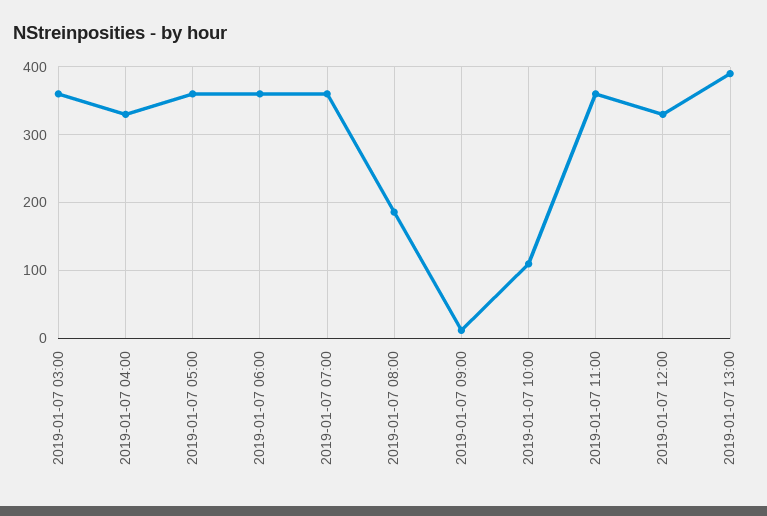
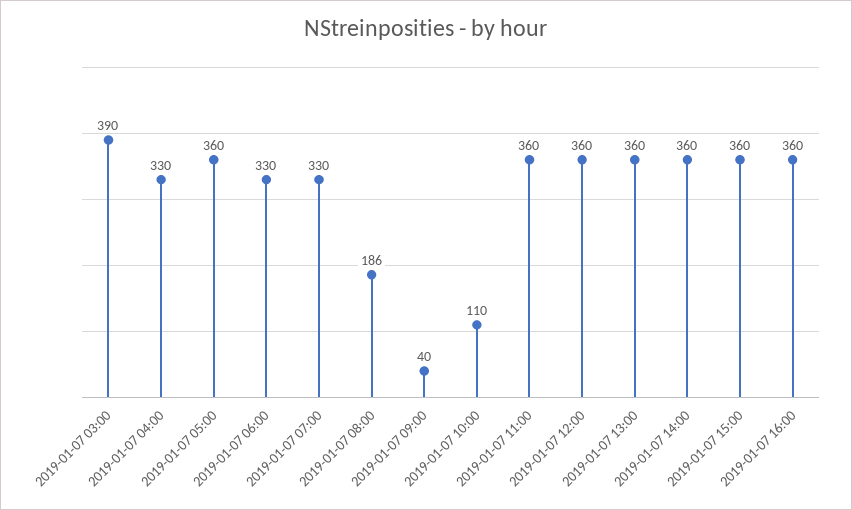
2019-01-07 03:00: 360 -> 390
2019-01-07 06:00: 360 -> 330
2019-01-07 07:00: 360 -> 330
2019-01-07 09:00: 10 -> 40
2019-01-07 12:00: 330 -> 360
2019-01-07 13:00: 390 -> 360
2019-01-07 14:00: none -> 360
2019-01-07 15:00: none -> 360
2019-01-07 16:00: none -> 360

